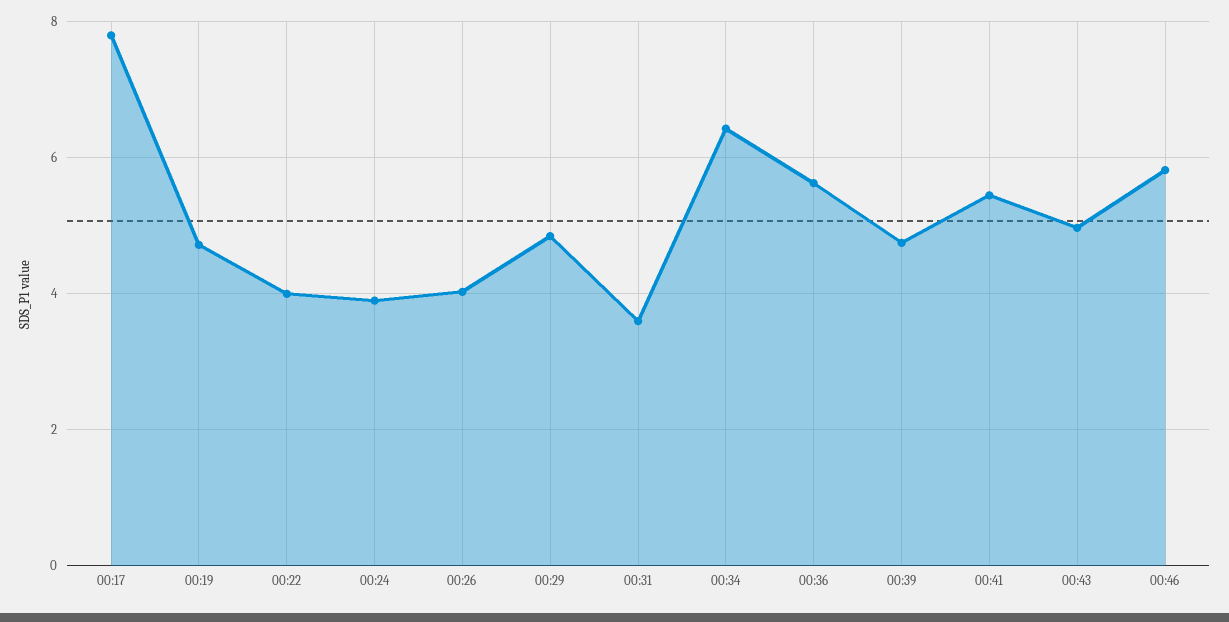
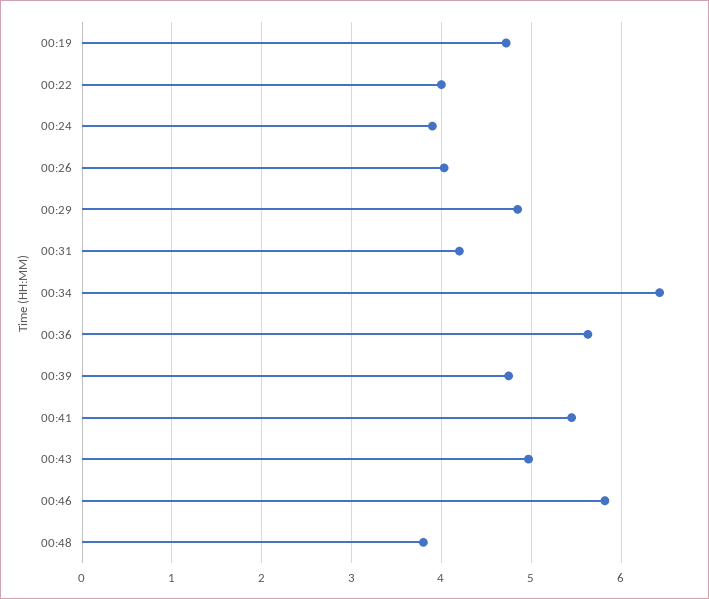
00:17: 7.8 -> none
00:31: 3.6 -> 4.2
00:48: none -> 3.8

